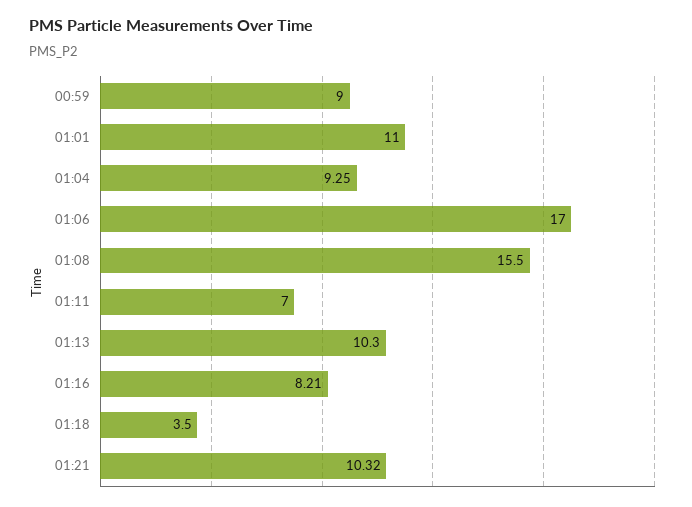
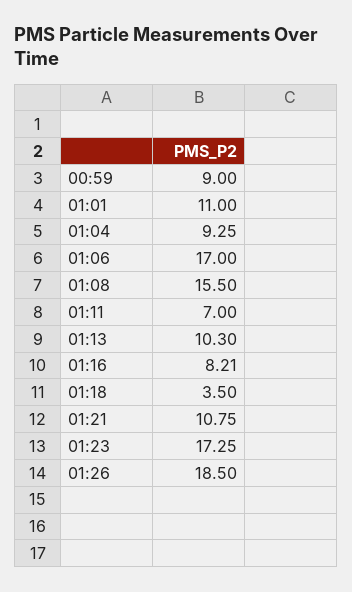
01:21: 10.32 -> 10.75
01:23: none -> 17.25
01:26: none -> 18.5

